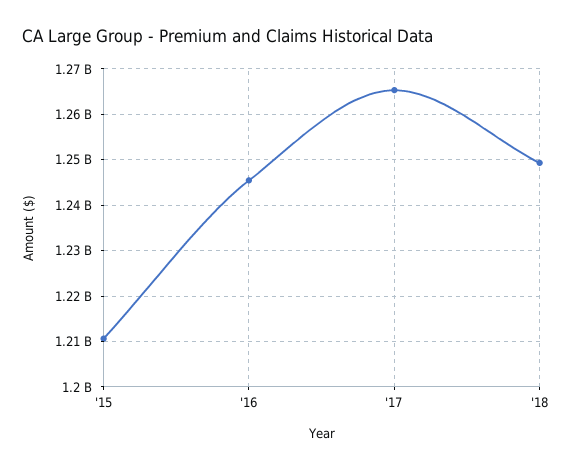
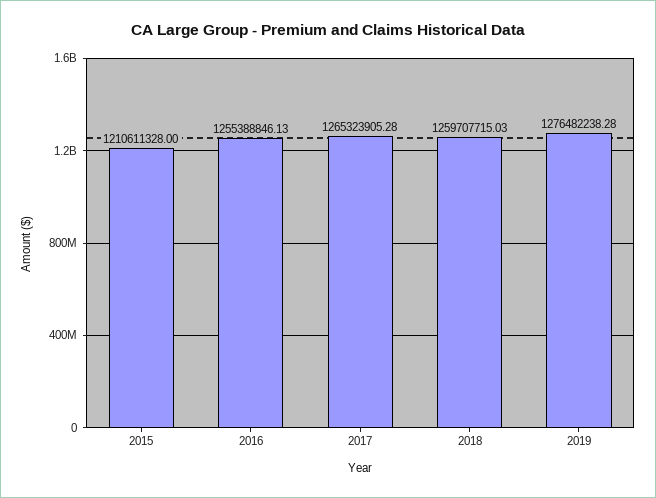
'16: 1246000000 -> 1255388846.13
'18: 1250000000 -> 1259707715.03
2019: none -> 1276482238.28

